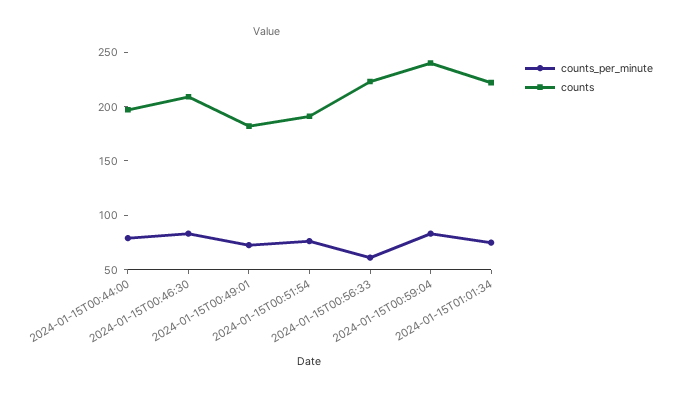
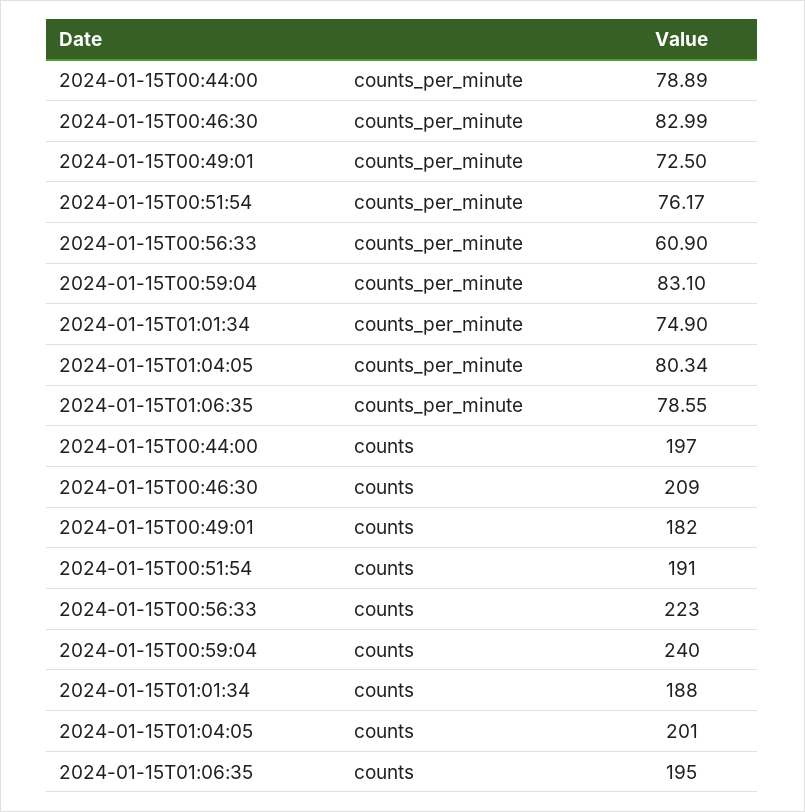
counts, 2024-01-15T01:01:34: 220 -> 188
counts_per_minute, 2024-01-15T01:04:05: none -> 80.34
counts_per_minute, 2024-01-15T01:06:35: none -> 78.55
counts, 2024-01-15T01:04:05: none -> 201
counts, 2024-01-15T01:06:35: none -> 195

